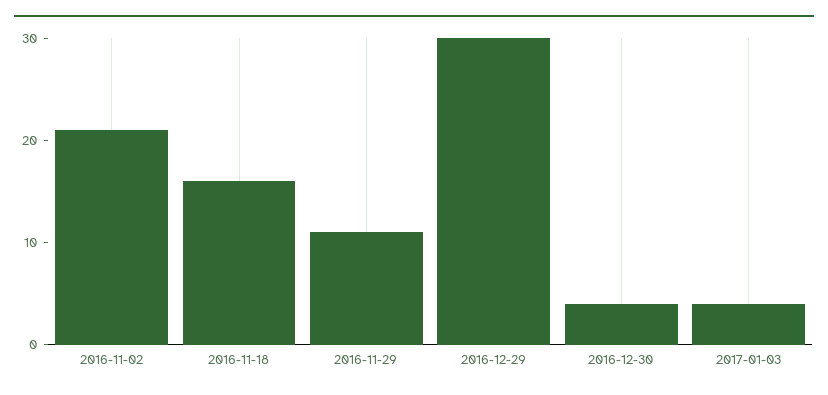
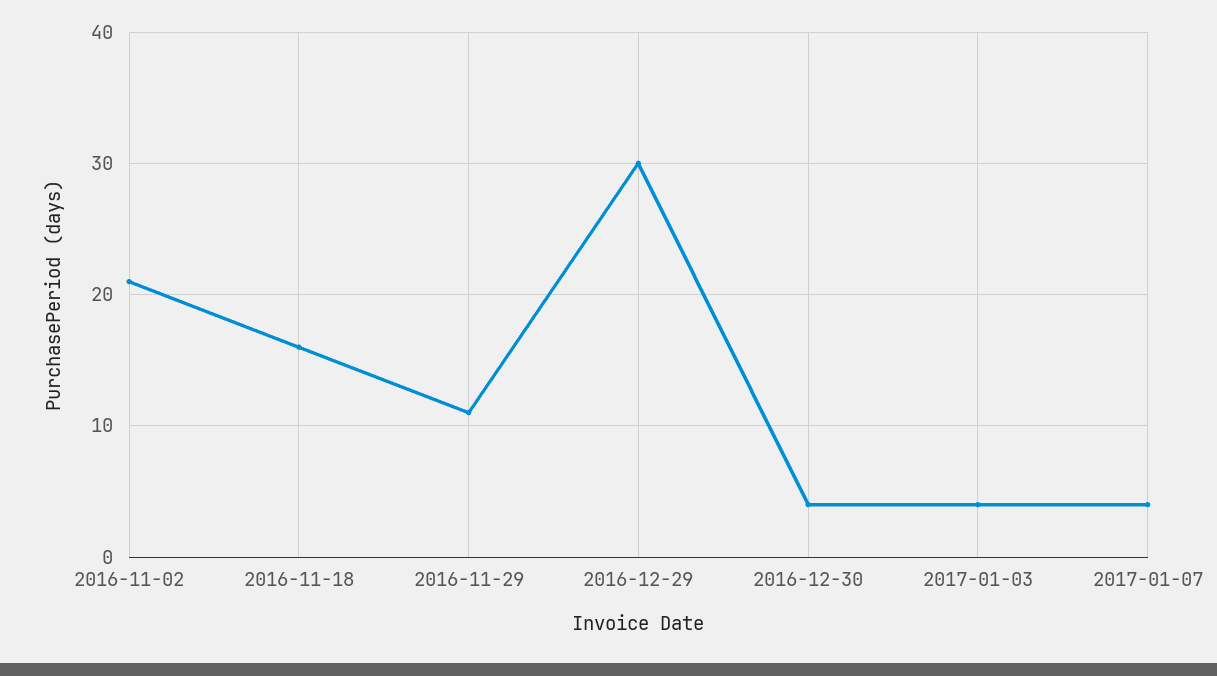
2017-01-07: none -> 4

